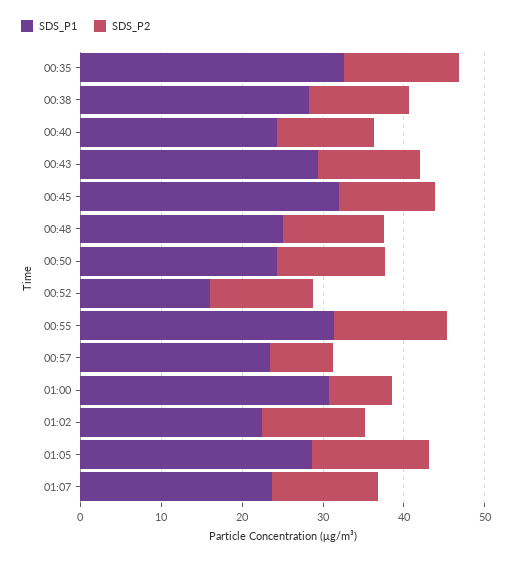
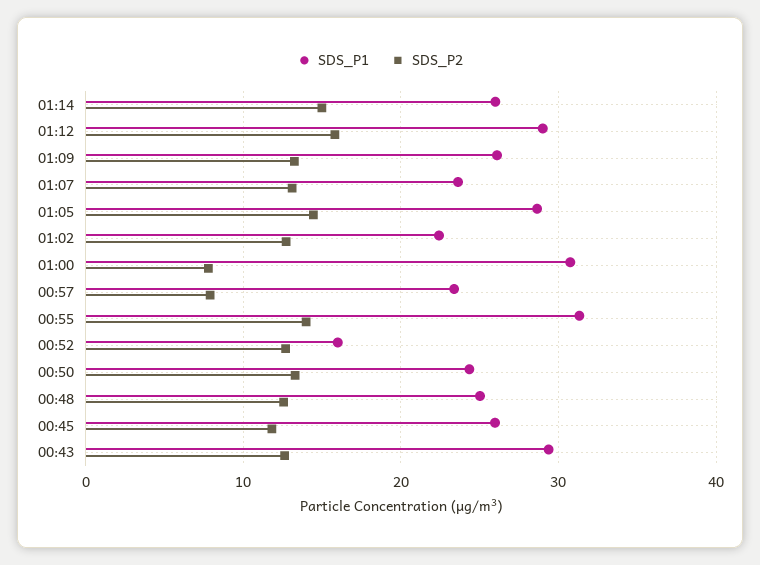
SDS_P1, 00:35: 32 -> none
SDS_P2, 00:35: 14 -> none
SDS_P1, 00:38: 28 -> none
SDS_P2, 00:38: 12 -> none
SDS_P1, 00:40: 24 -> none
SDS_P2, 00:40: 12 -> none
SDS_P1, 00:45: 32 -> 26
SDS_P1, 01:14: none -> 26
SDS_P2, 01:14: none -> 15
SDS_P1, 01:12: none -> 29
SDS_P2, 01:12: none -> 16
SDS_P1, 01:09: none -> 26
SDS_P2, 01:09: none -> 13

